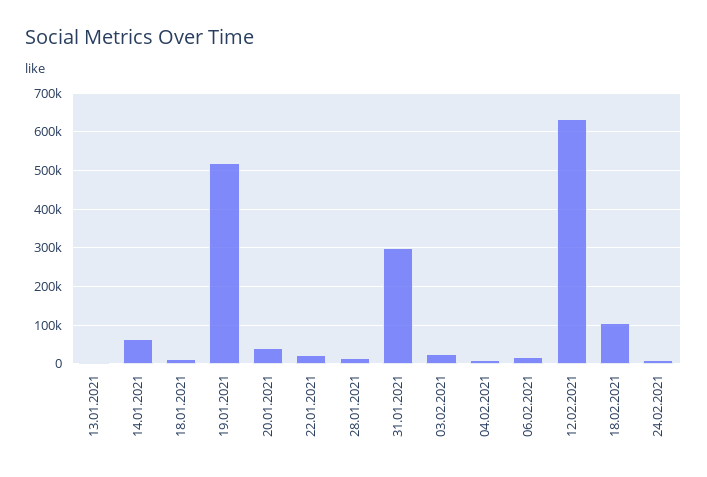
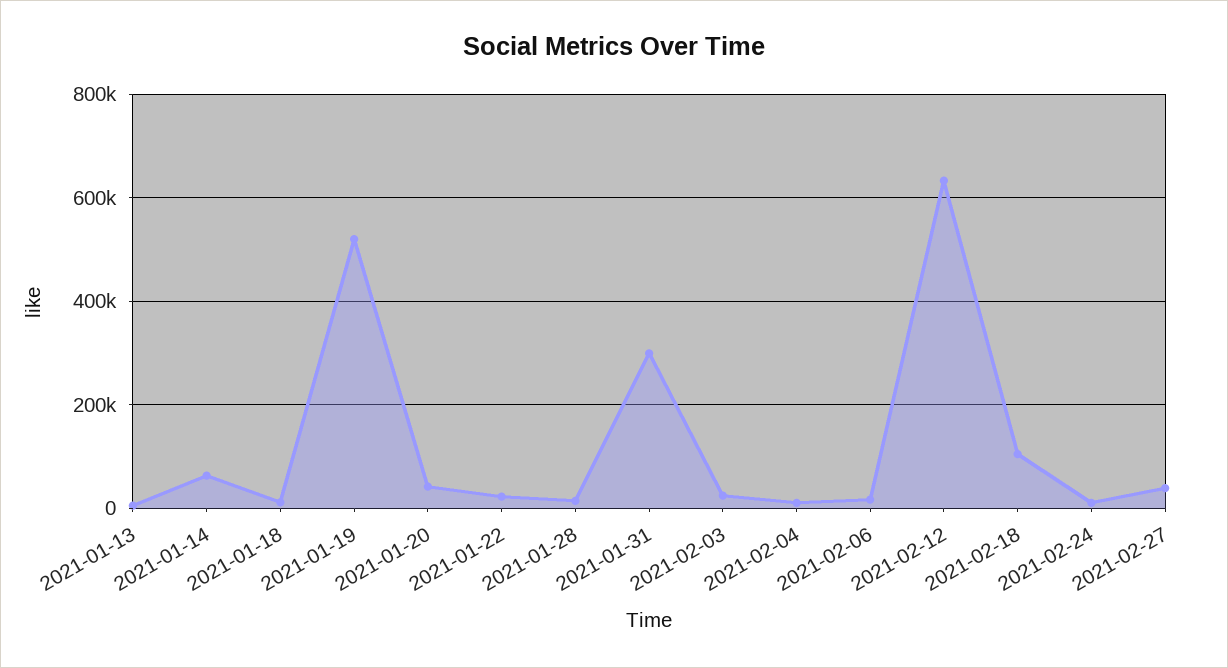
2021-02-27: none -> 40000

